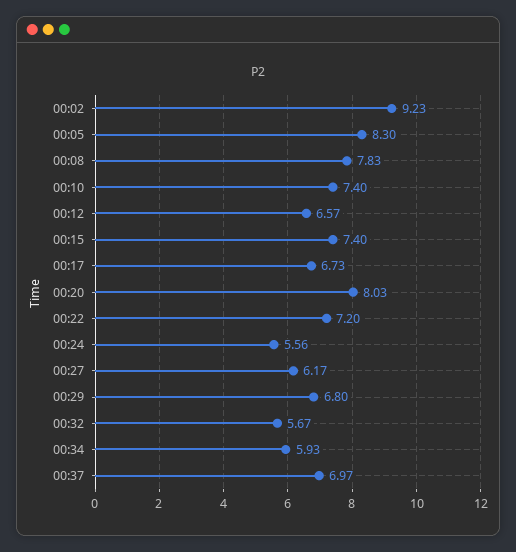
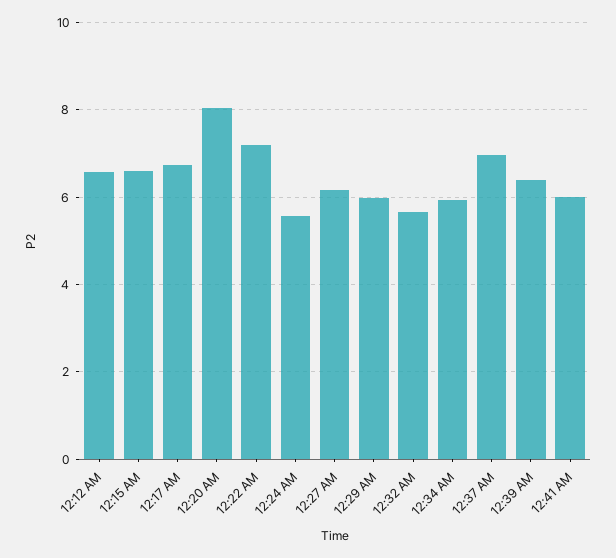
00:02: 9.23 -> none
00:05: 8.3 -> none
00:08: 7.83 -> none
00:10: 7.4 -> none
00:15: 7.4 -> 6.6
00:29: 6.8 -> 6
12:39 AM: none -> 6.4
12:41 AM: none -> 6

